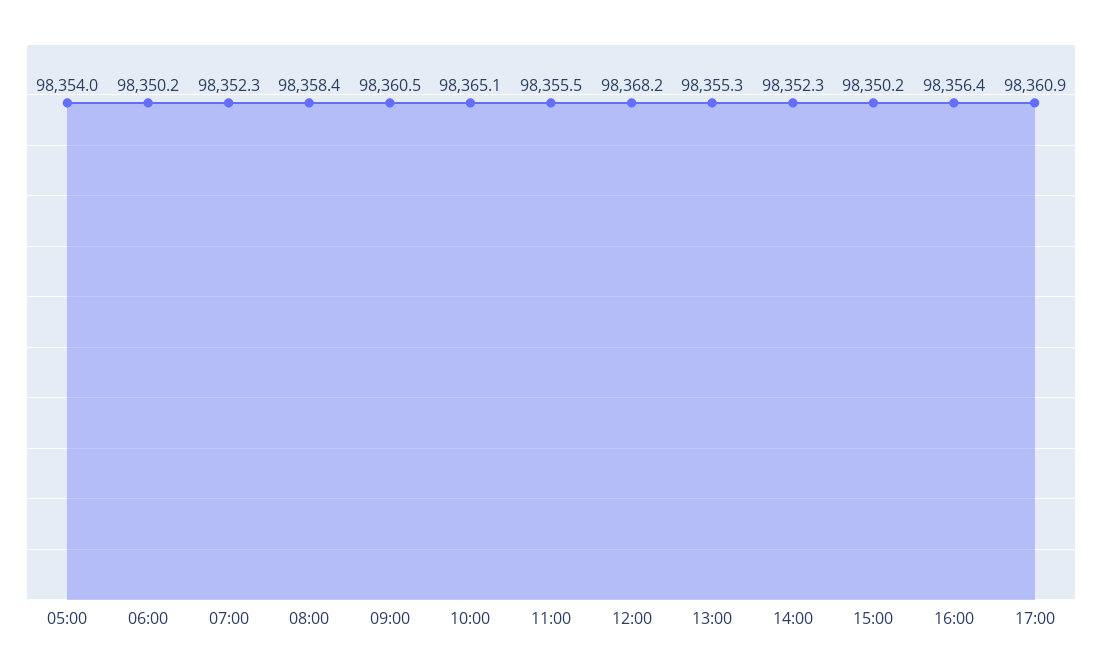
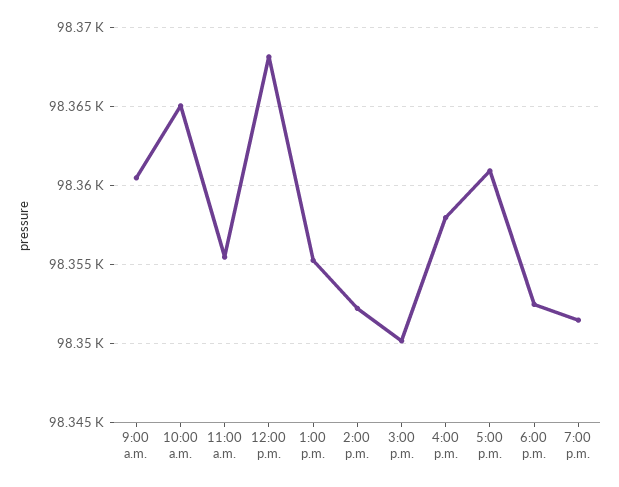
05:00: 98354 -> none
06:00: 98350.2 -> none
07:00: 98352.3 -> none
08:00: 98358.4 -> none
16:00: 98356.4 -> 98358
6:00 p.m.: none -> 98352.5
7:00 p.m.: none -> 98351.5

